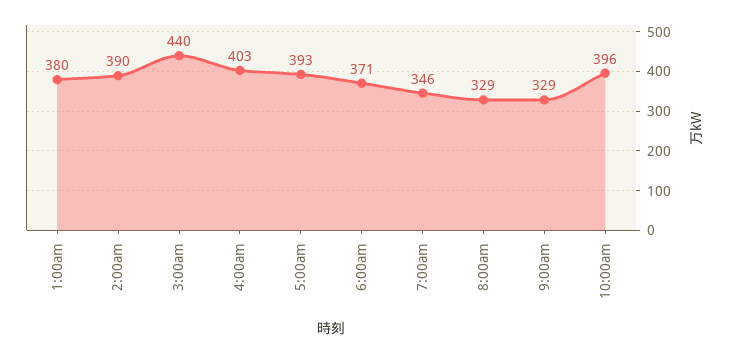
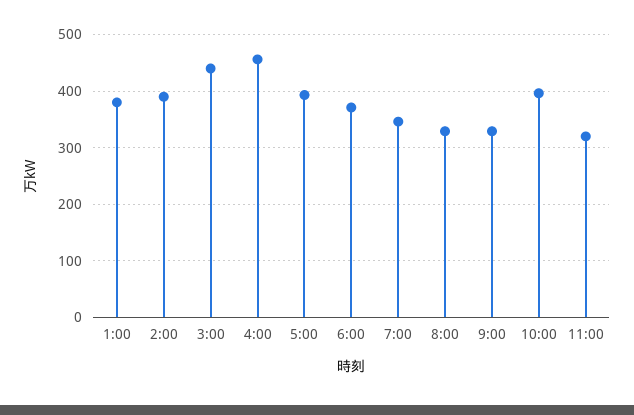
4:00am: 403 -> 460
11:00: none -> 320

